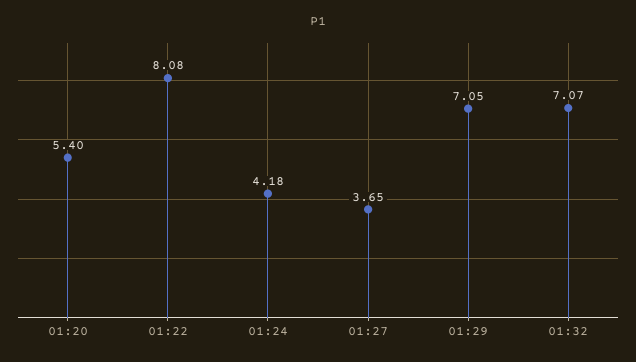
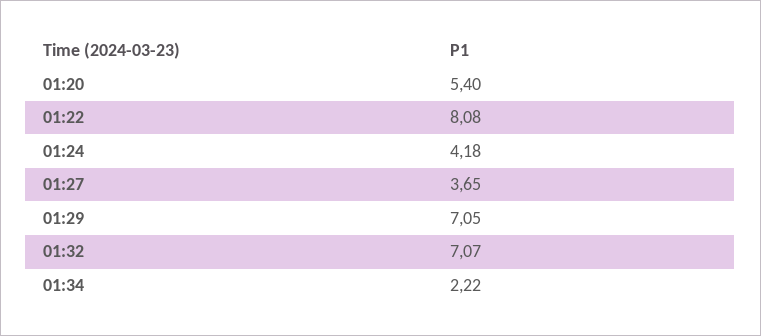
01:34: none -> 2.22

